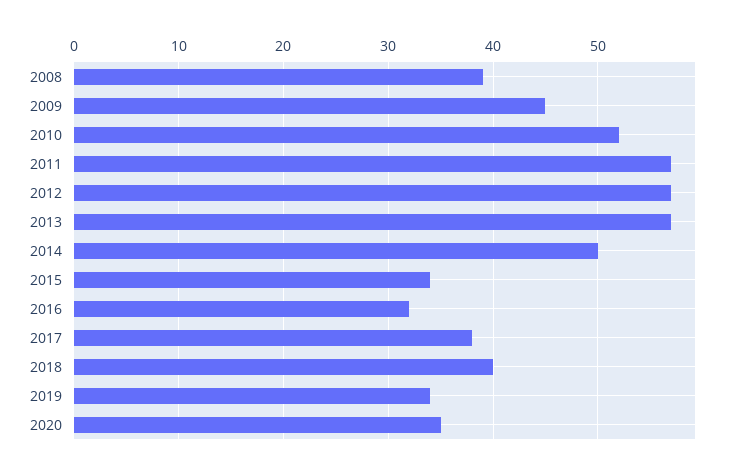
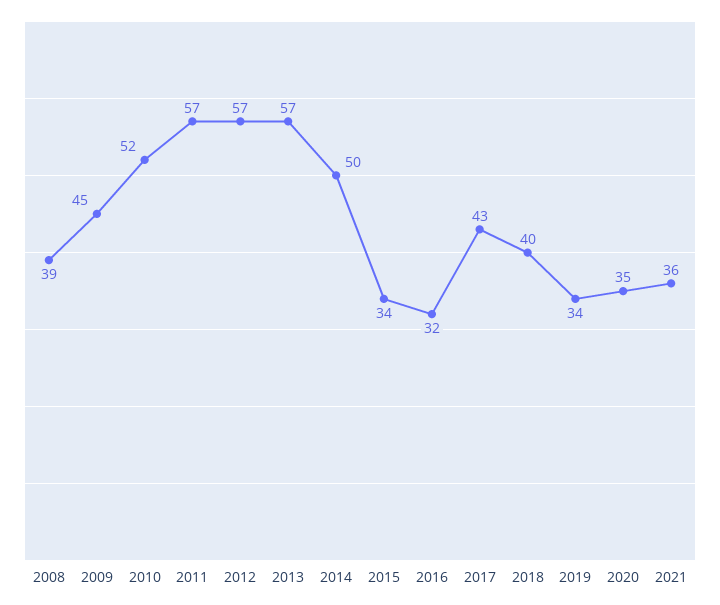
2017: 38 -> 43
2021: none -> 36

